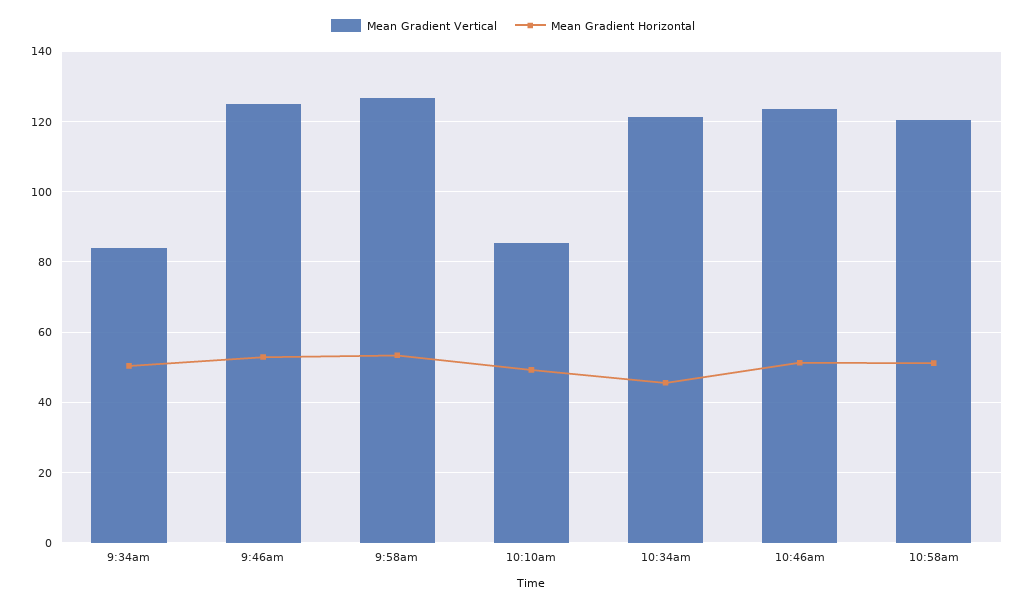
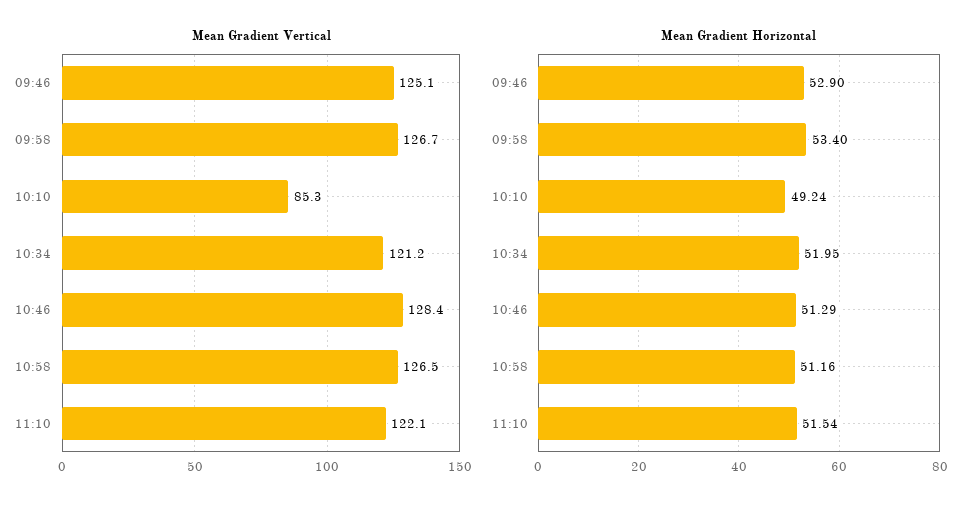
Mean Gradient Vertical, 9:34am: 84 -> none
Mean Gradient Horizontal, 9:34am: 50 -> none
Mean Gradient Horizontal, 10:34am: 46 -> 51.95
Mean Gradient Vertical, 10:46am: 124 -> 128.4
Mean Gradient Vertical, 10:58am: 120 -> 126.5
Mean Gradient Vertical, 11:10: none -> 122.1
Mean Gradient Horizontal, 11:10: none -> 51.54

